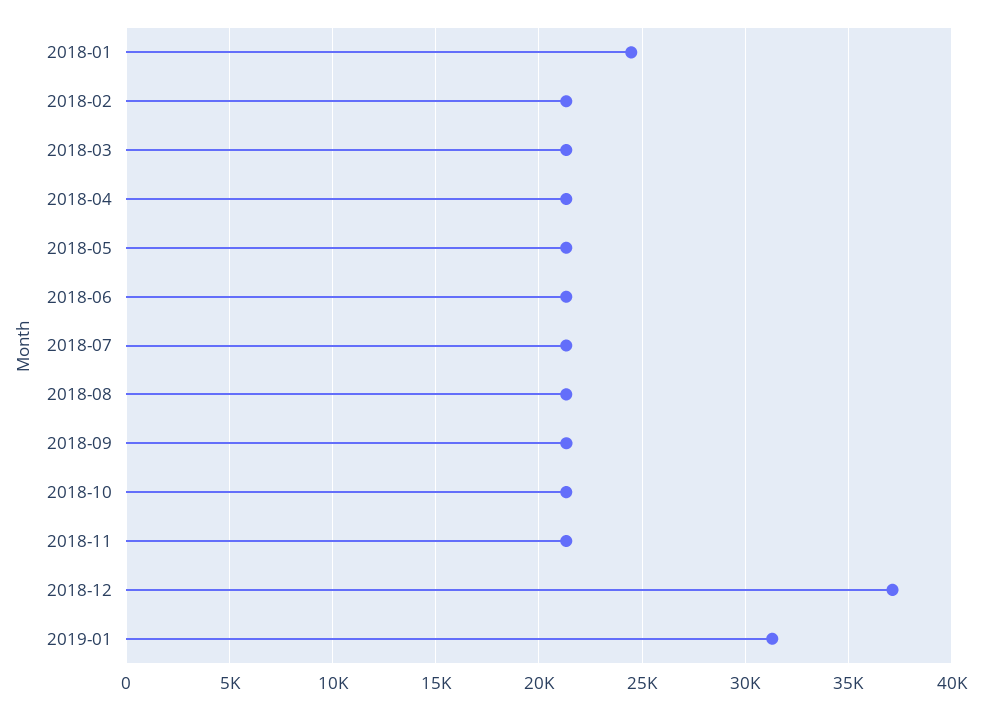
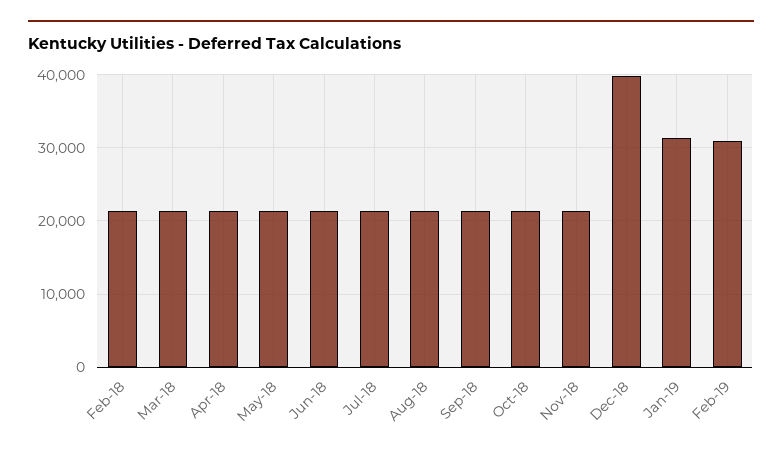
2018-01: 24500 -> none
2018-12: 37000 -> 40000
Feb-19: none -> 31000

